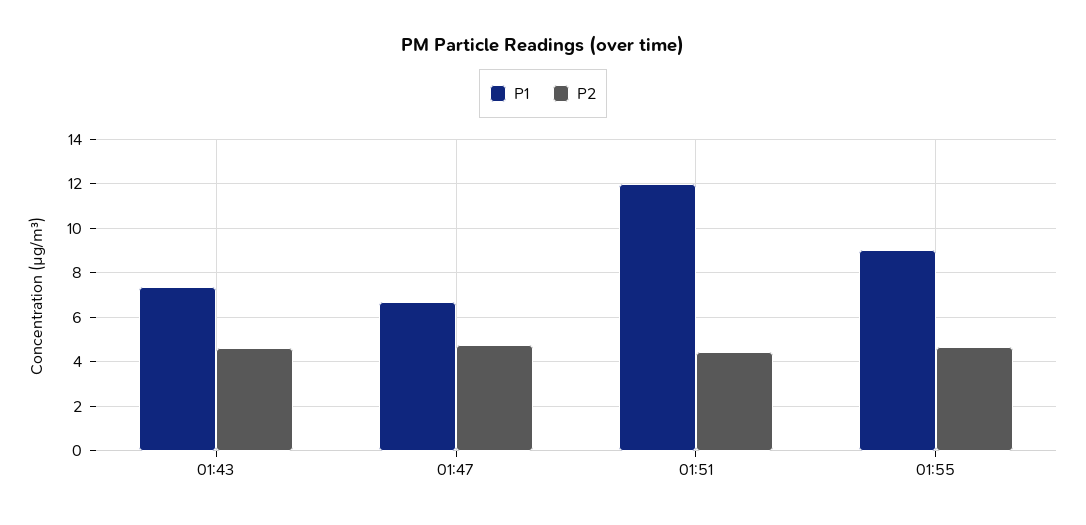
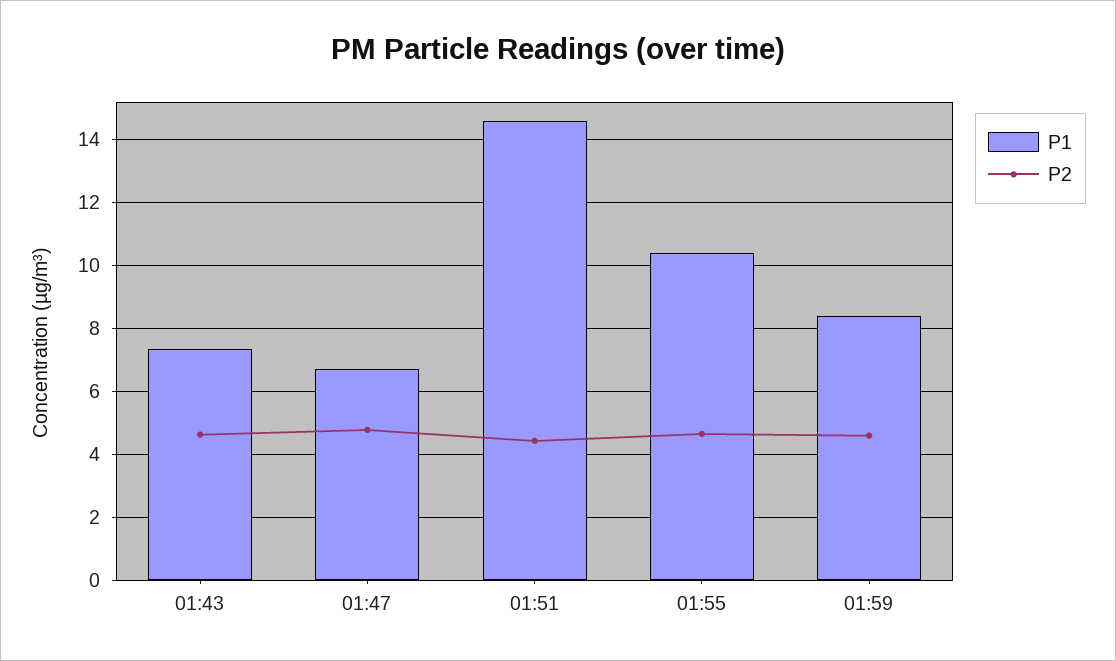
P1, 01:51: 12 -> 14.6
P1, 01:55: 9 -> 10.4
P1, 01:59: none -> 8.4
P2, 01:59: none -> 4.6

